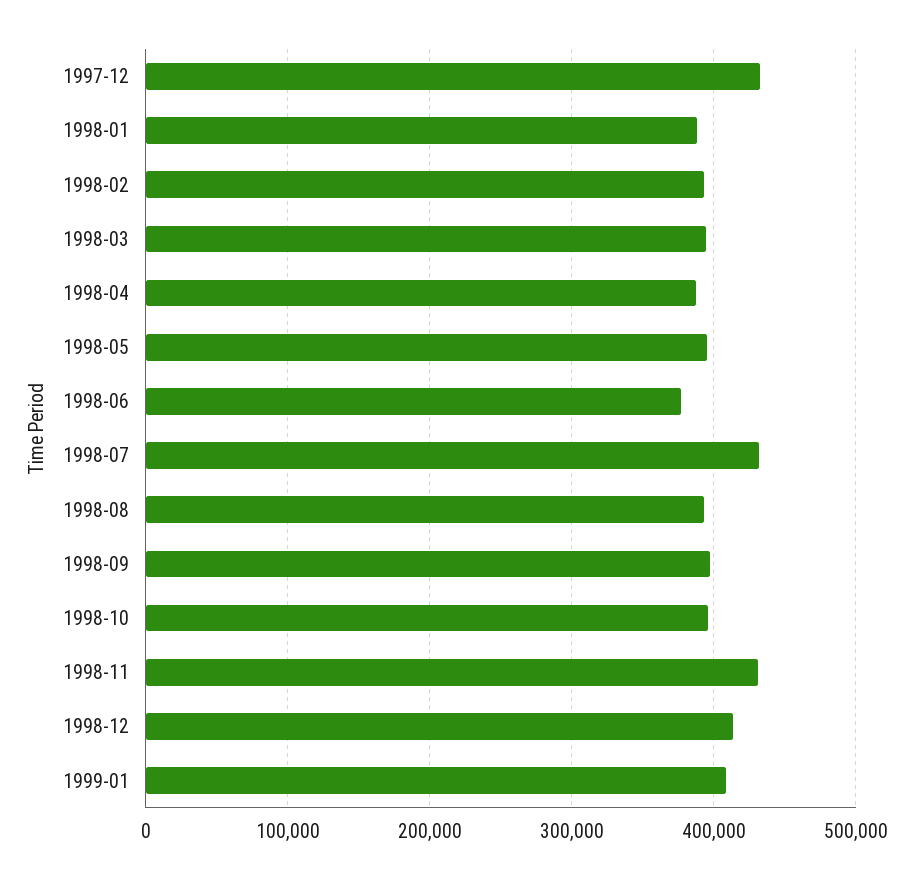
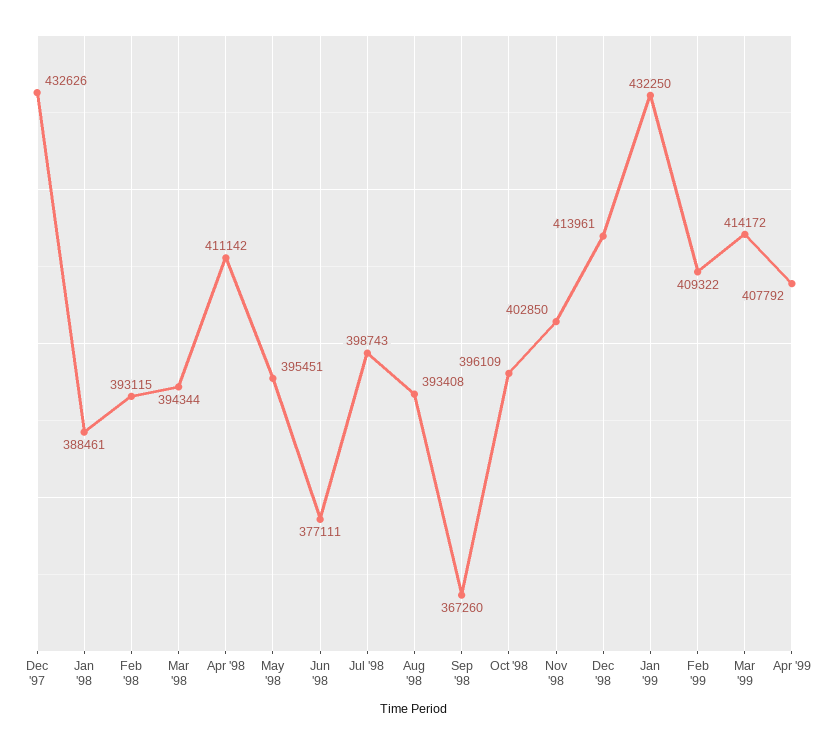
1998-04: 390000 -> 411142
1998-07: 430000 -> 398743
1998-09: 400000 -> 367260
1998-11: 430000 -> 402850
1999-01: 410000 -> 432250
Feb '99: none -> 409322
Mar '99: none -> 414172
Apr '99: none -> 407792

